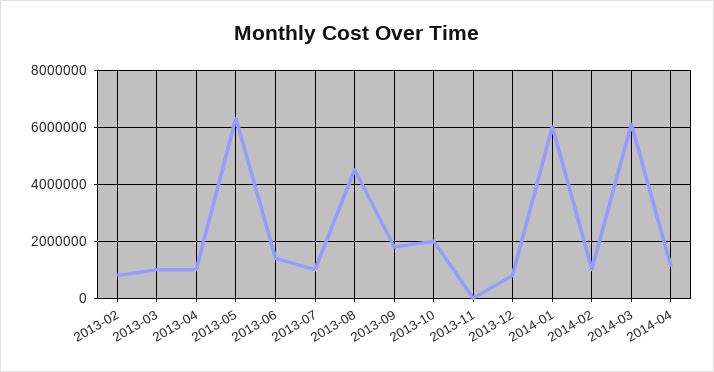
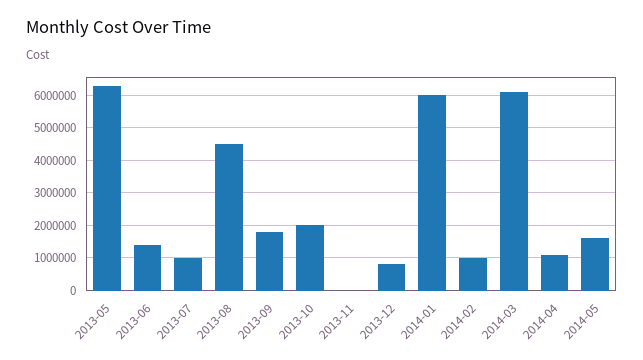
2013-02: 750000 -> none
2013-03: 1000000 -> none
2013-04: 1000000 -> none
2014-05: none -> 1600000

